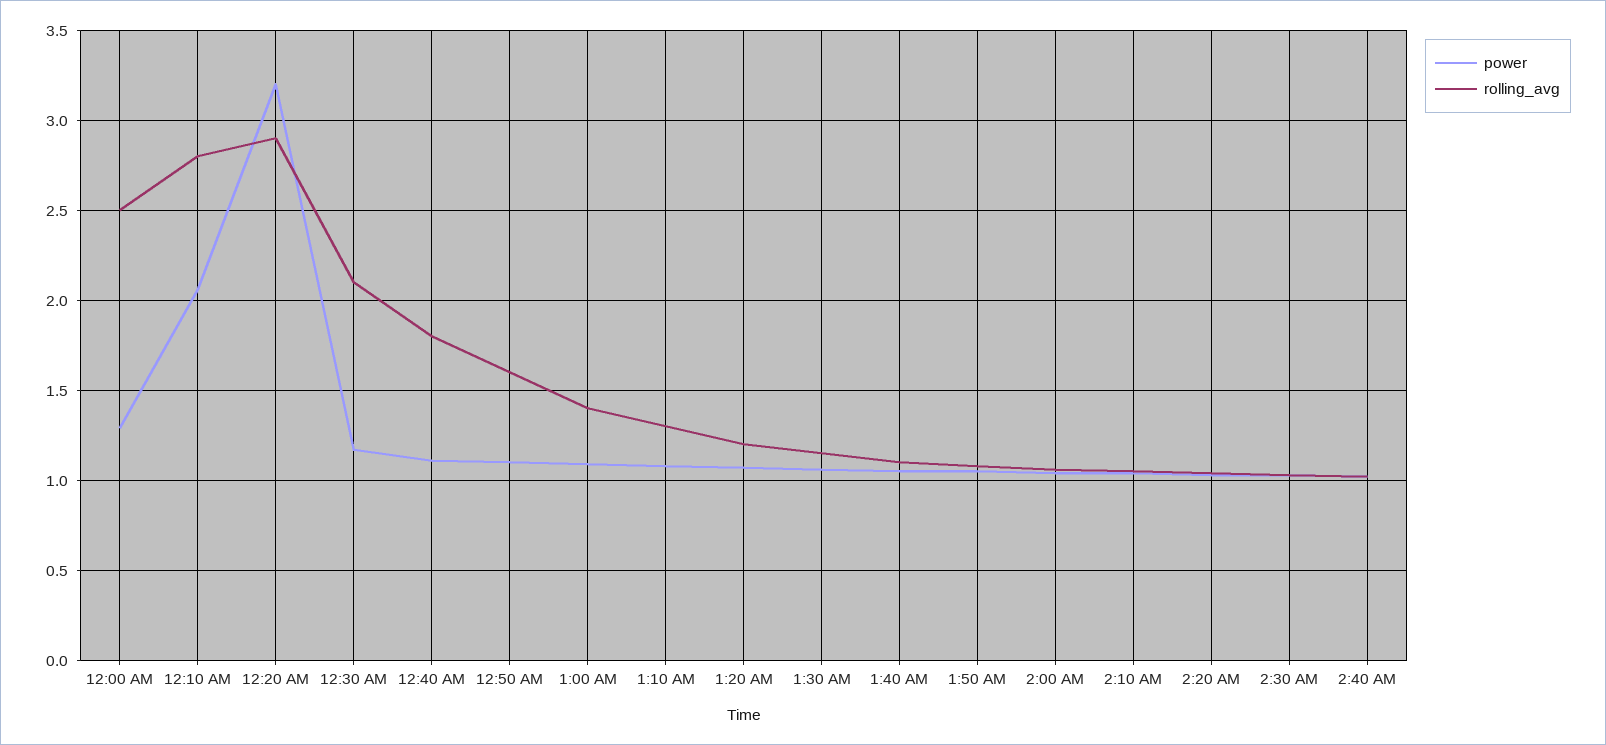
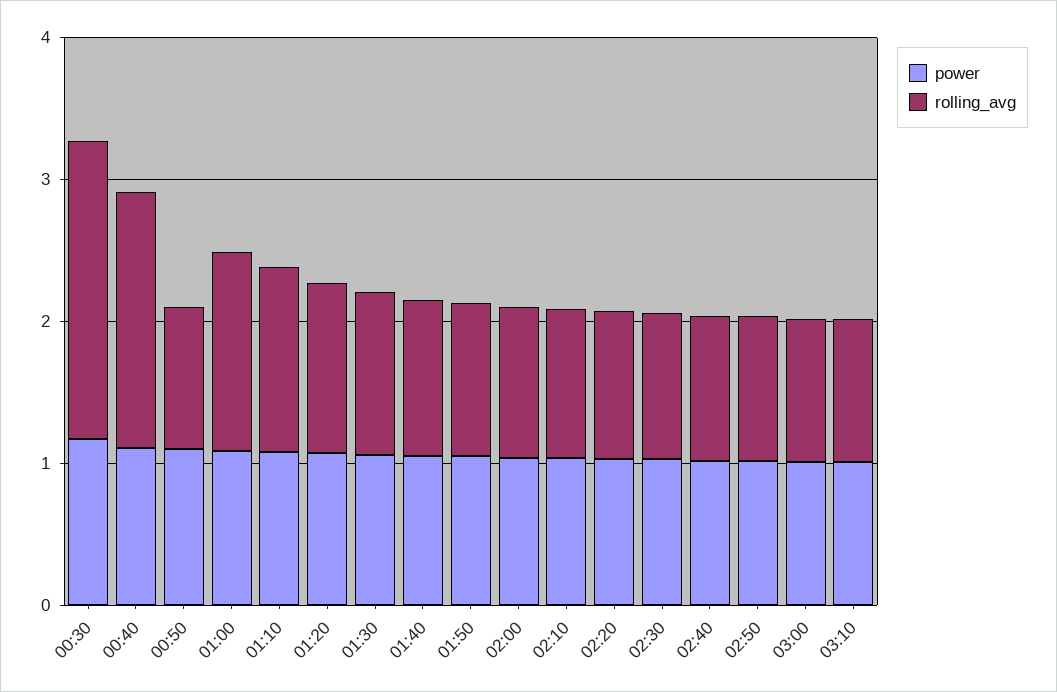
power, 12:00 AM: 1.3 -> none
rolling_avg, 12:00 AM: 2.5 -> none
power, 12:10 AM: 2.05 -> none
rolling_avg, 12:10 AM: 2.8 -> none
power, 12:20 AM: 3.2 -> none
rolling_avg, 12:20 AM: 2.9 -> none
rolling_avg, 12:50 AM: 1.6 -> 1
power, 02:50: none -> 1
rolling_avg, 02:50: none -> 1
power, 03:00: none -> 1
rolling_avg, 03:00: none -> 1
power, 03:10: none -> 1
rolling_avg, 03:10: none -> 1

